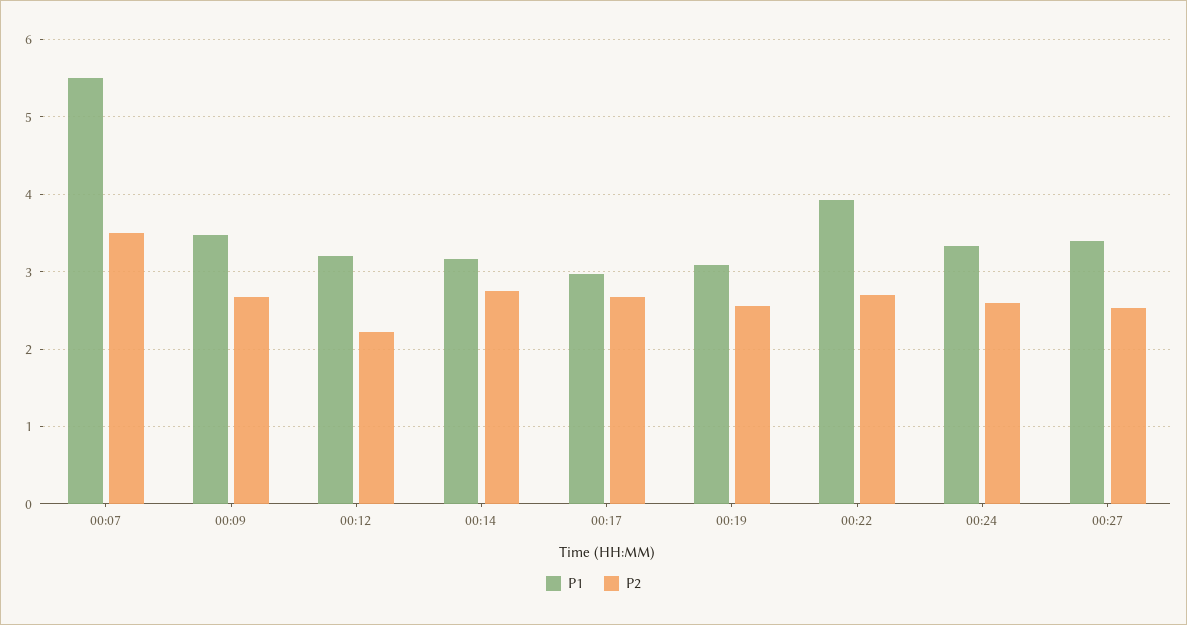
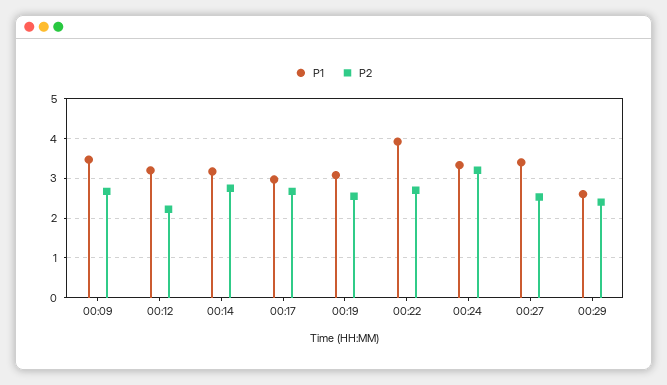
P1, 00:07: 5.5 -> none
P2, 00:07: 3.5 -> none
P2, 00:24: 2.6 -> 3.2
P1, 00:29: none -> 2.6
P2, 00:29: none -> 2.4

